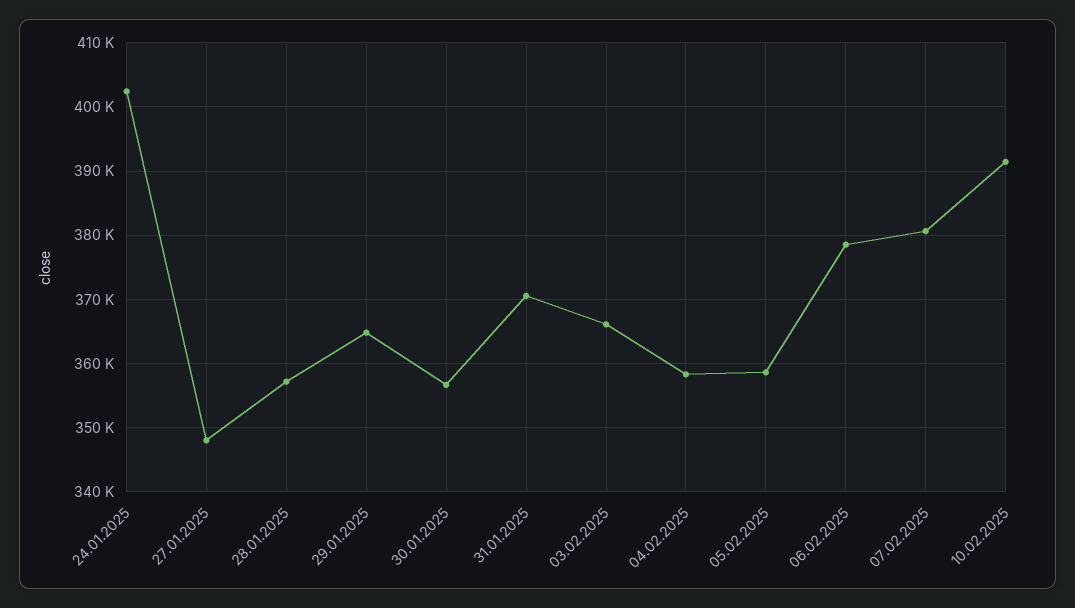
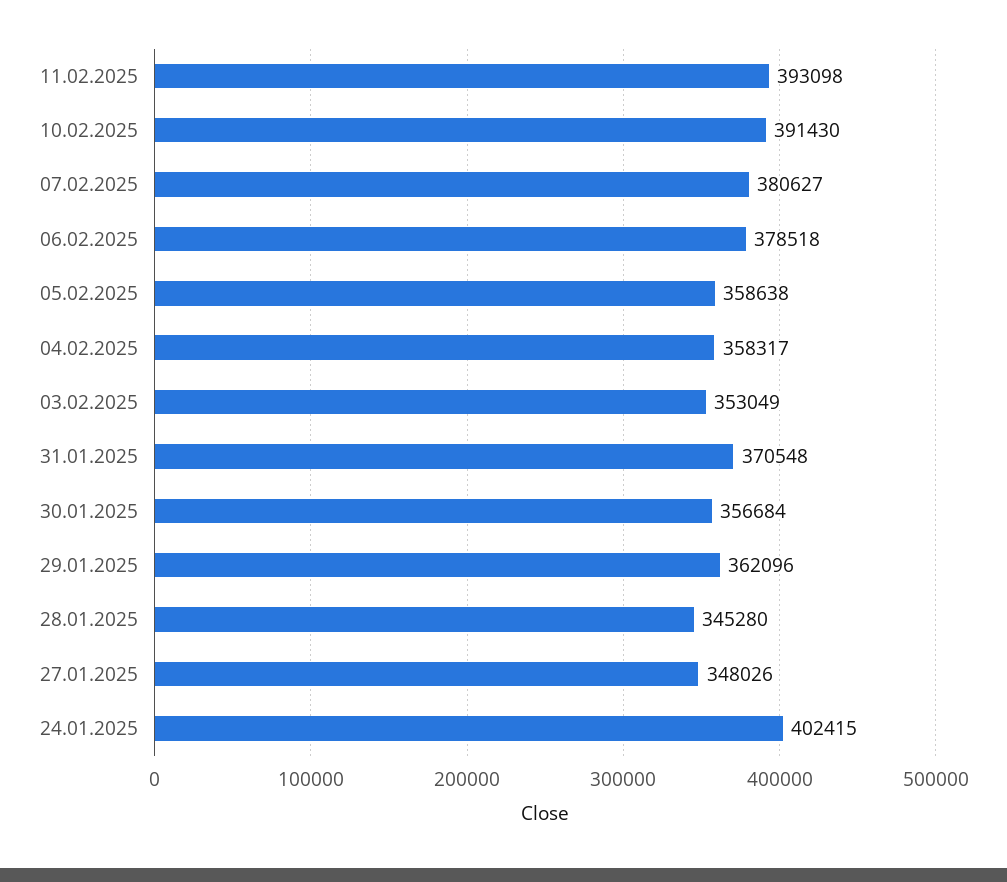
28.01.2025: 357000 -> 345280
29.01.2025: 365000 -> 362096
03.02.2025: 366000 -> 353049
11.02.2025: none -> 393098

